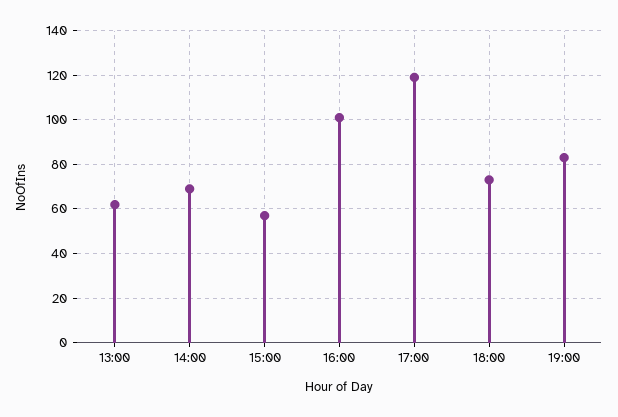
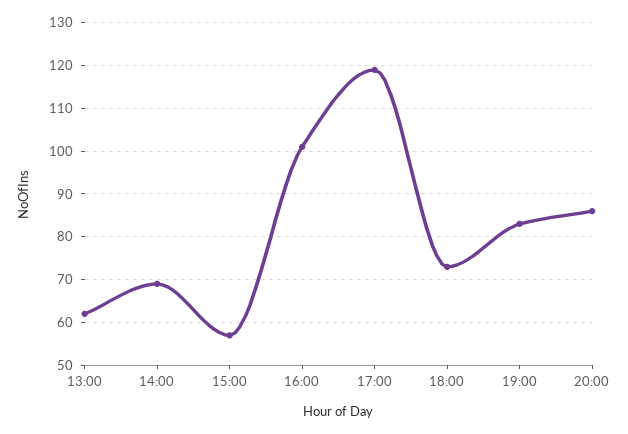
20:00: none -> 85

